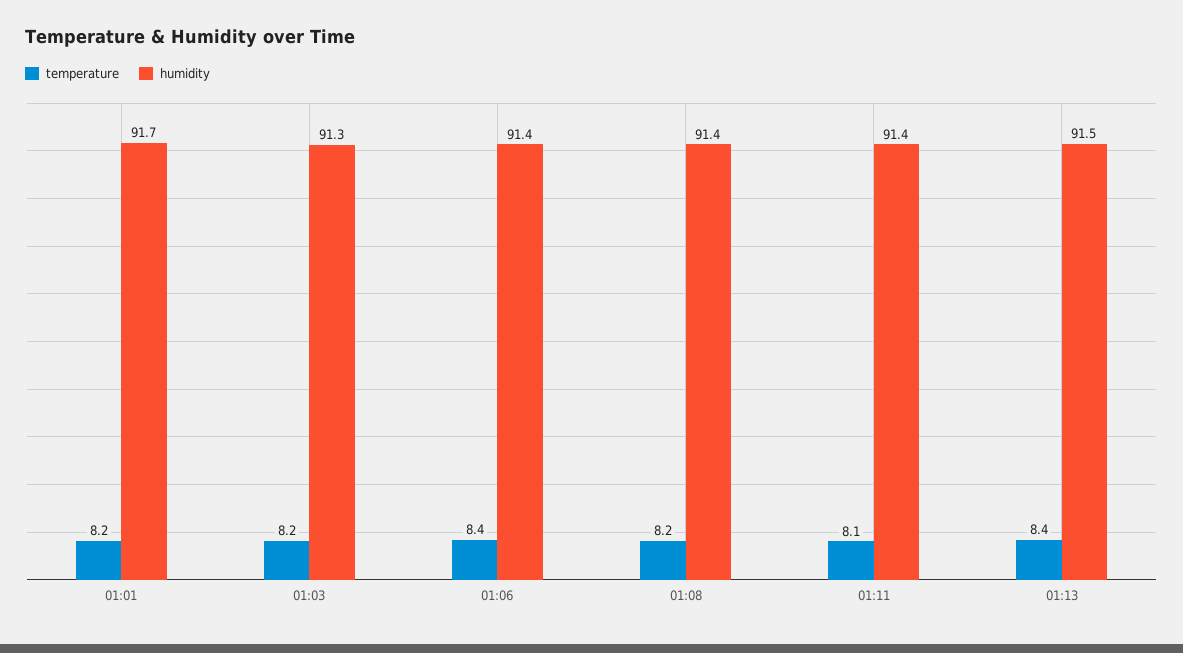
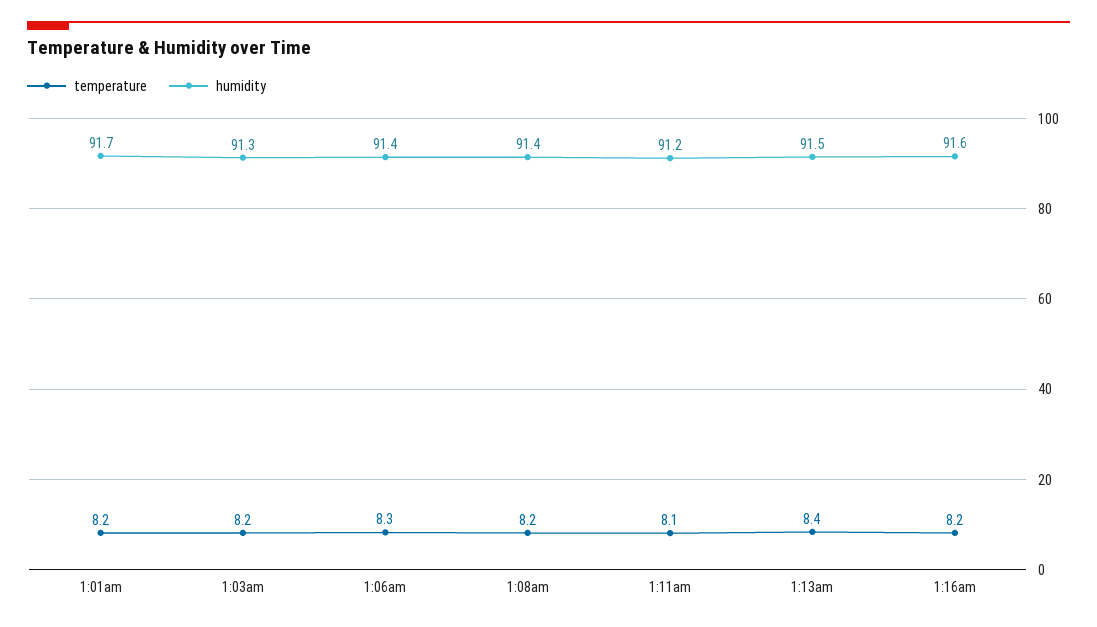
temperature, 01:06: 8.4 -> 8.3
humidity, 01:11: 91.4 -> 91.2
temperature, 1:16am: none -> 8.2
humidity, 1:16am: none -> 91.6

